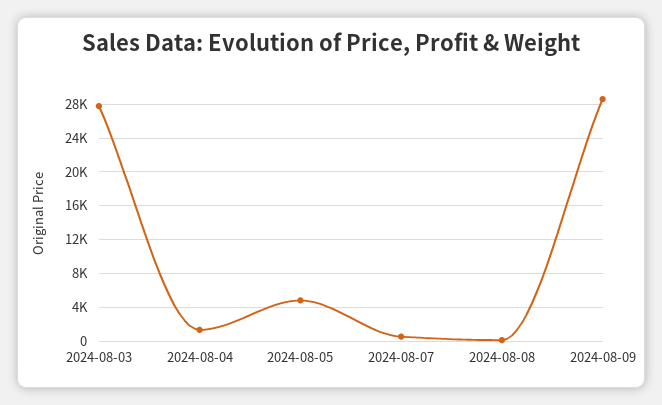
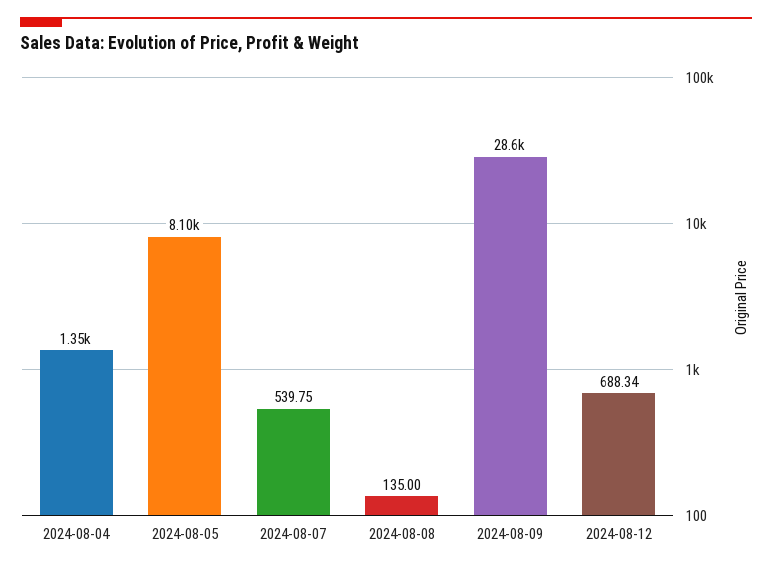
2024-08-03: 28000 -> none
2024-08-05: 5000 -> 8100
2024-08-12: none -> 688.34

